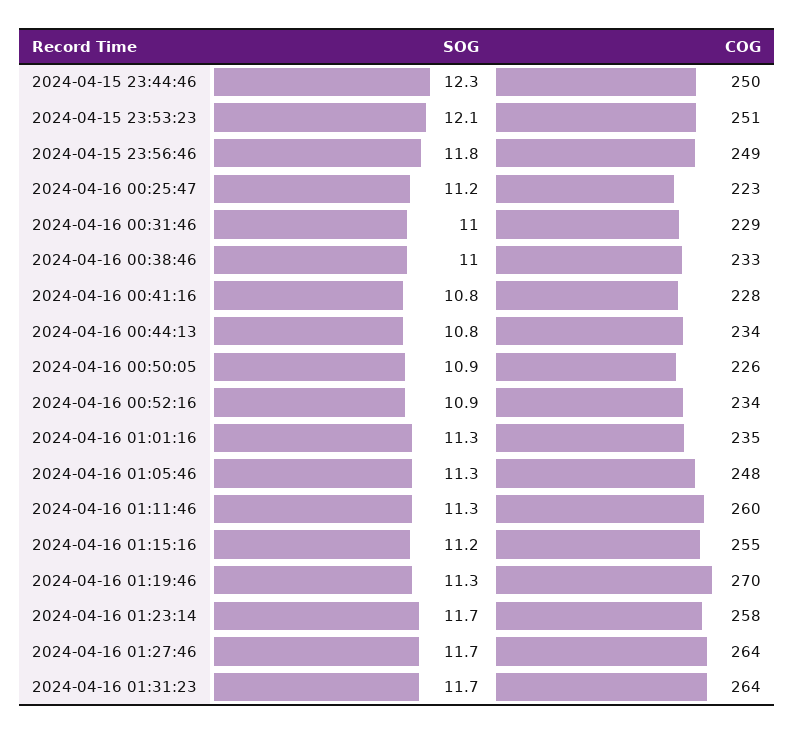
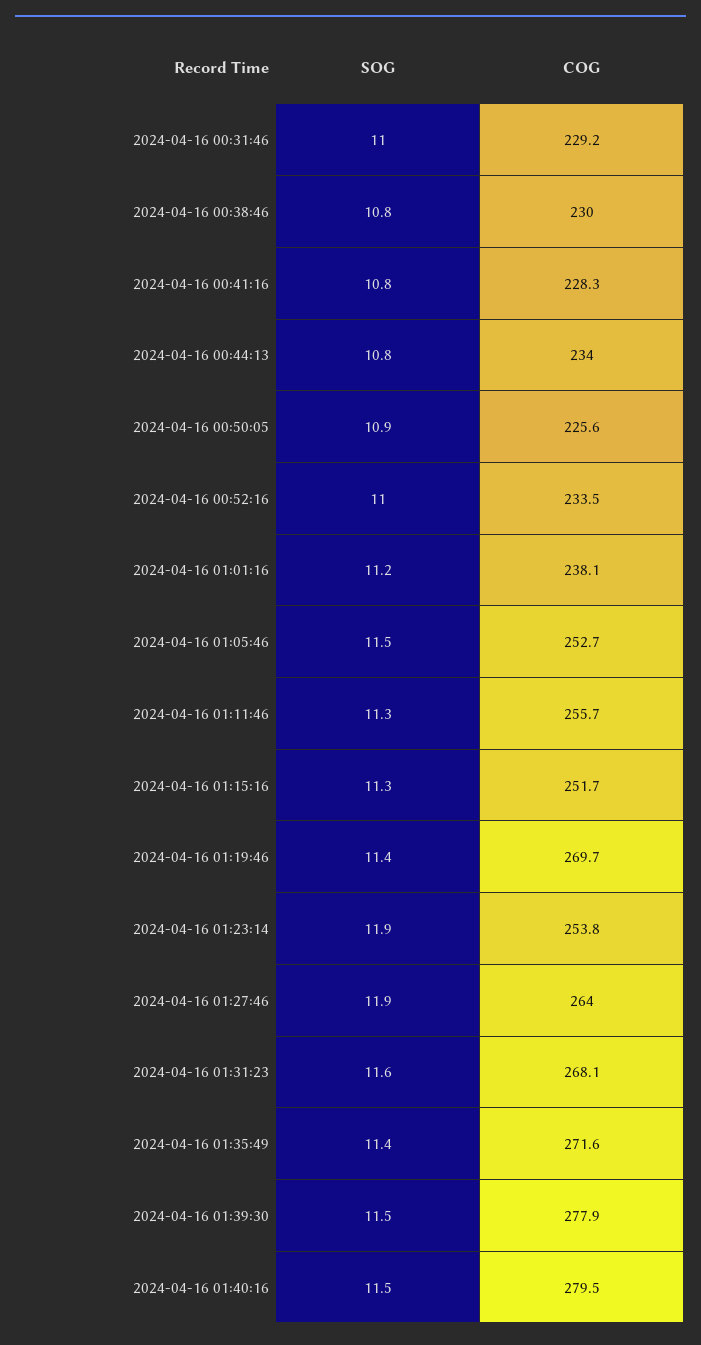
SOG, 2024-04-15 23:44:46: 12.3 -> none
COG, 2024-04-15 23:44:46: 250 -> none
SOG, 2024-04-15 23:53:23: 12.1 -> none
COG, 2024-04-15 23:53:23: 251 -> none
SOG, 2024-04-15 23:56:46: 11.8 -> none
COG, 2024-04-15 23:56:46: 249 -> none
SOG, 2024-04-16 00:25:47: 11.2 -> none
COG, 2024-04-16 00:25:47: 223 -> none
SOG, 2024-04-16 00:38:46: 11 -> 10.8
COG, 2024-04-16 00:38:46: 233 -> 230
SOG, 2024-04-16 00:52:16: 10.9 -> 11
SOG, 2024-04-16 01:01:16: 11.3 -> 11.2
COG, 2024-04-16 01:01:16: 235 -> 238.1
SOG, 2024-04-16 01:05:46: 11.3 -> 11.5
COG, 2024-04-16 01:05:46: 248 -> 252.7
COG, 2024-04-16 01:11:46: 260 -> 255.7
SOG, 2024-04-16 01:15:16: 11.2 -> 11.3
COG, 2024-04-16 01:15:16: 255 -> 251.7
SOG, 2024-04-16 01:19:46: 11.3 -> 11.4
SOG, 2024-04-16 01:23:14: 11.7 -> 11.9
COG, 2024-04-16 01:23:14: 258 -> 253.8
SOG, 2024-04-16 01:27:46: 11.7 -> 11.9
SOG, 2024-04-16 01:31:23: 11.7 -> 11.6
COG, 2024-04-16 01:31:23: 264 -> 268.1
SOG, 2024-04-16 01:35:49: none -> 11.4
COG, 2024-04-16 01:35:49: none -> 271.6
SOG, 2024-04-16 01:39:30: none -> 11.5
COG, 2024-04-16 01:39:30: none -> 277.9
SOG, 2024-04-16 01:40:16: none -> 11.5
COG, 2024-04-16 01:40:16: none -> 279.5

